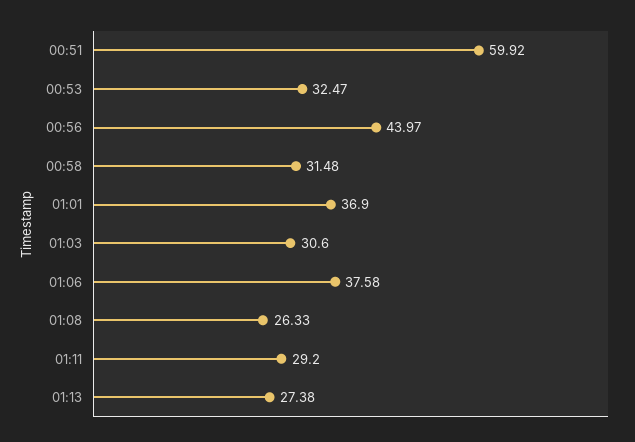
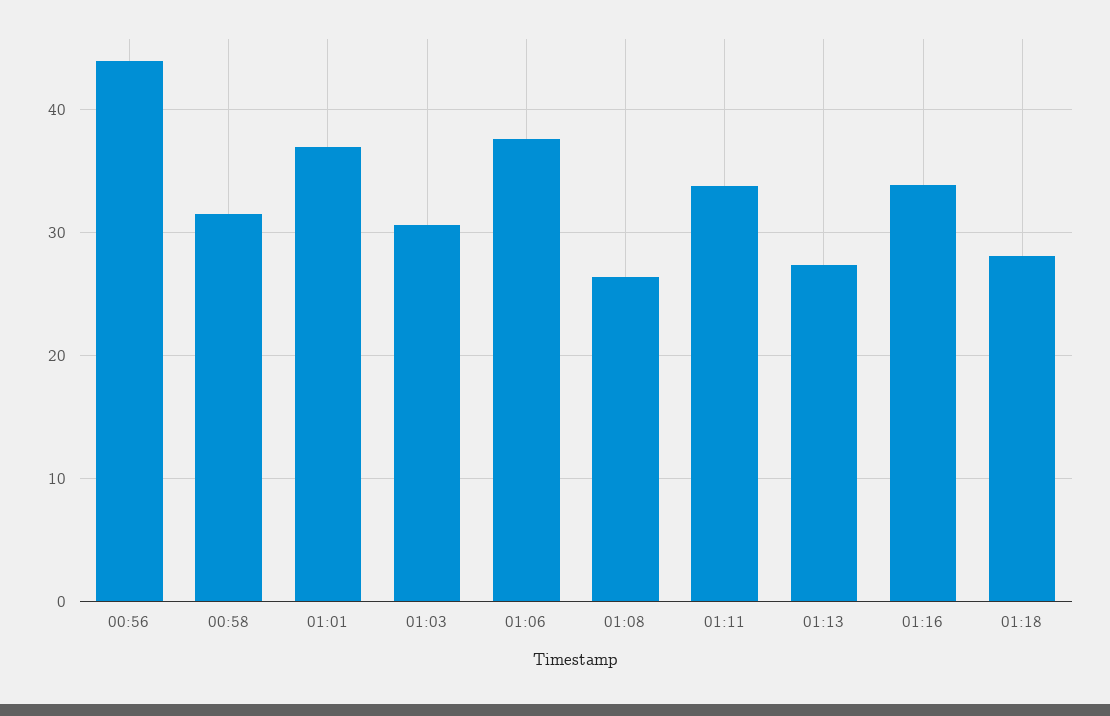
00:51: 59.92 -> none
00:53: 32.47 -> none
01:11: 29.2 -> 34
01:16: none -> 34
01:18: none -> 28

